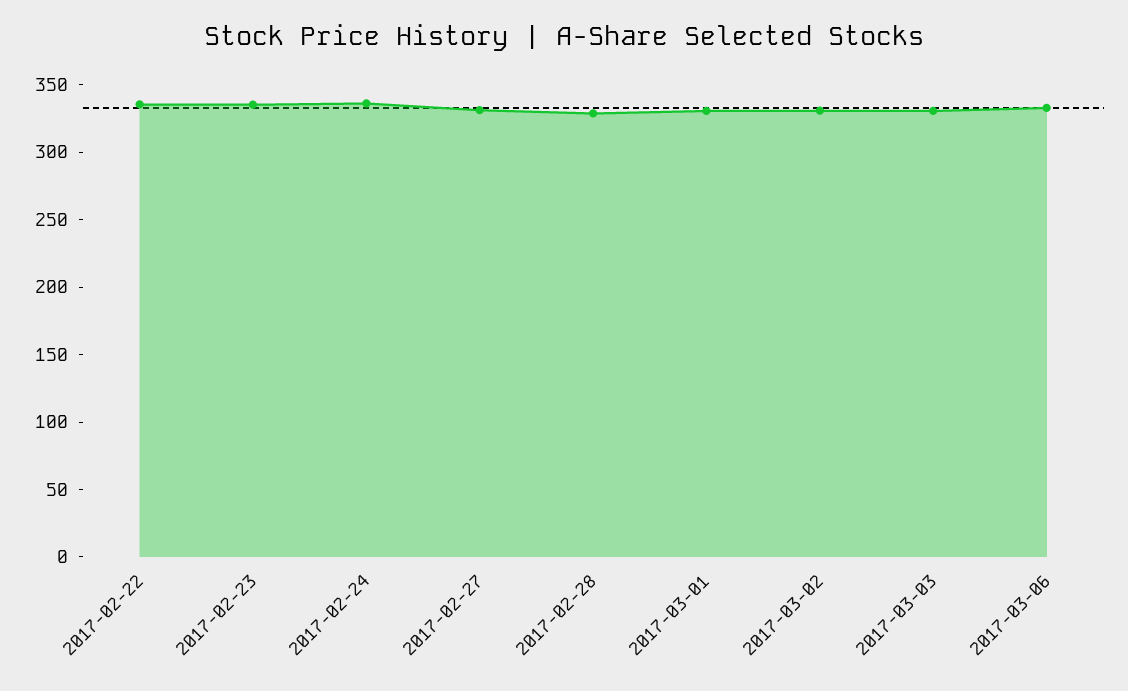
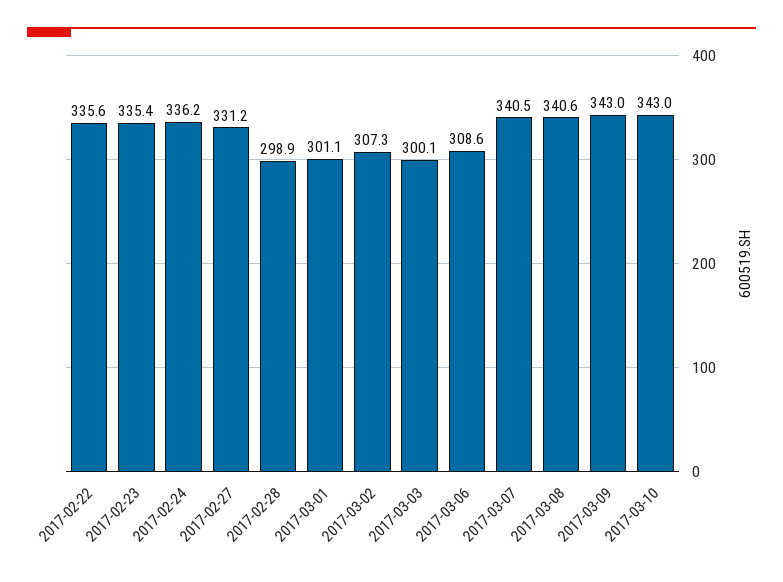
2017-02-28: 330 -> 298.9
2017-03-01: 330 -> 301.1
2017-03-02: 330 -> 307.3
2017-03-03: 330 -> 300.1
2017-03-06: 330 -> 308.6
2017-03-07: none -> 340.5
2017-03-08: none -> 340.6
2017-03-09: none -> 343
2017-03-10: none -> 343

